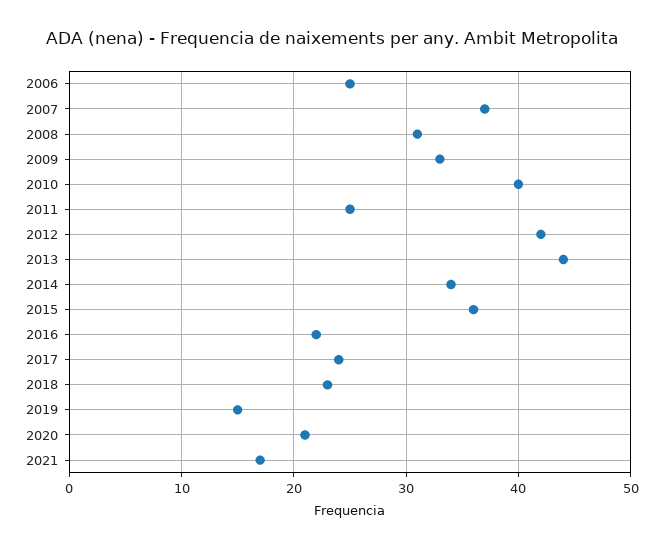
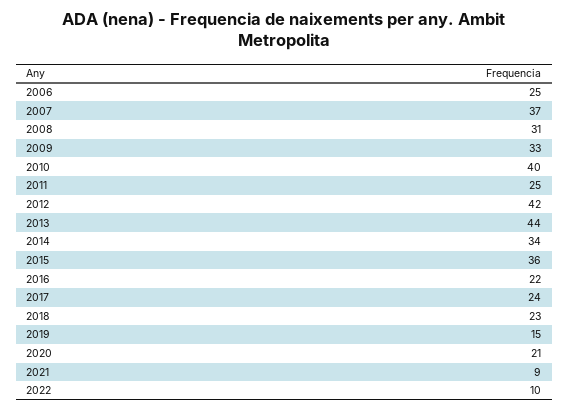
2021: 17 -> 9
2022: none -> 10

